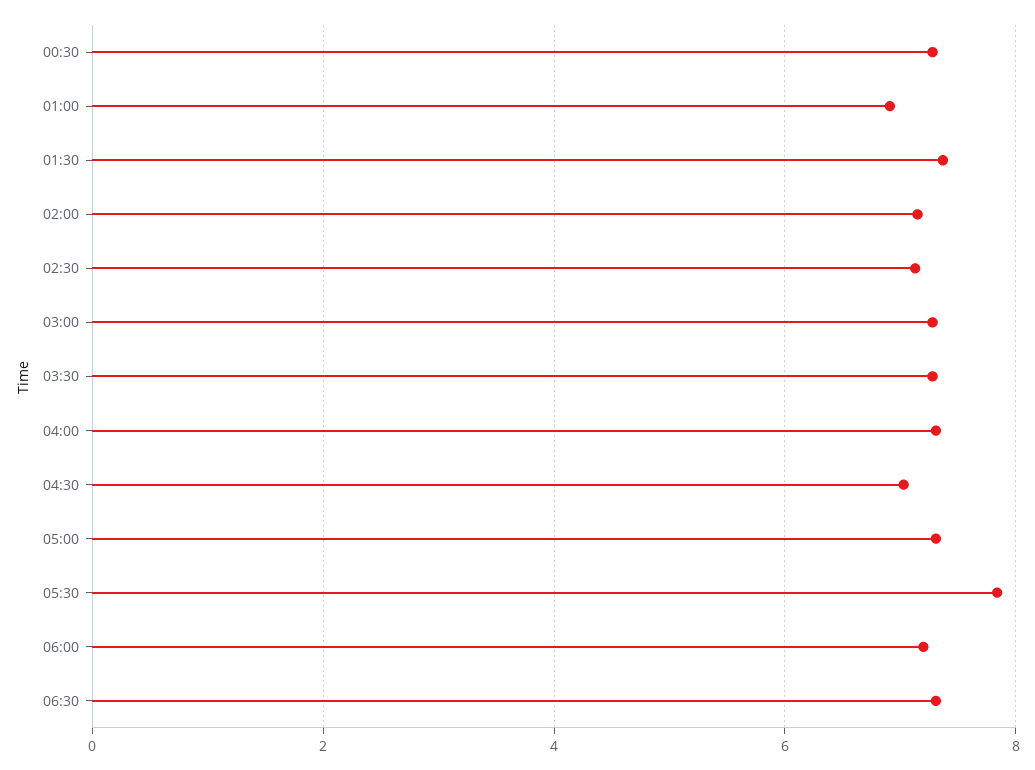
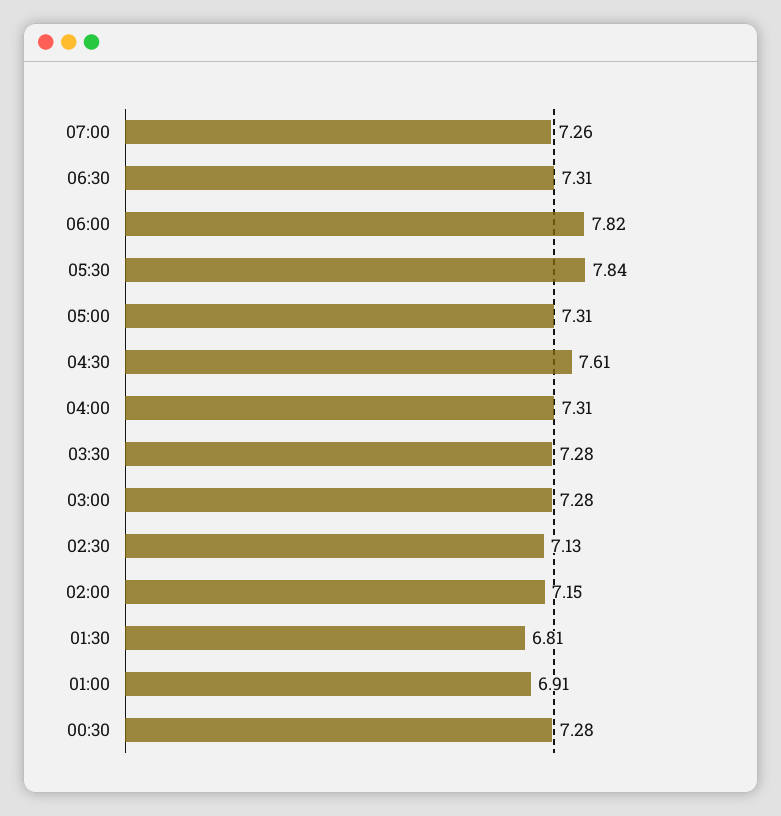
01:30: 7.4 -> 6.81
04:30: 7 -> 7.61
06:00: 7.2 -> 7.82
07:00: none -> 7.26

